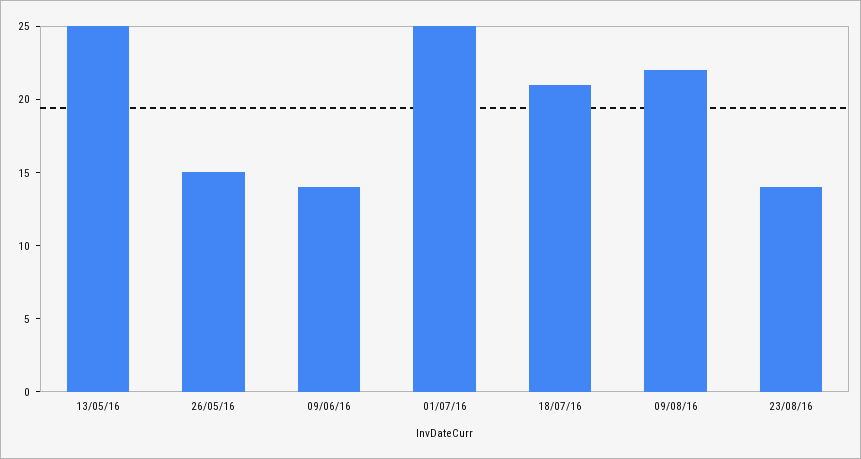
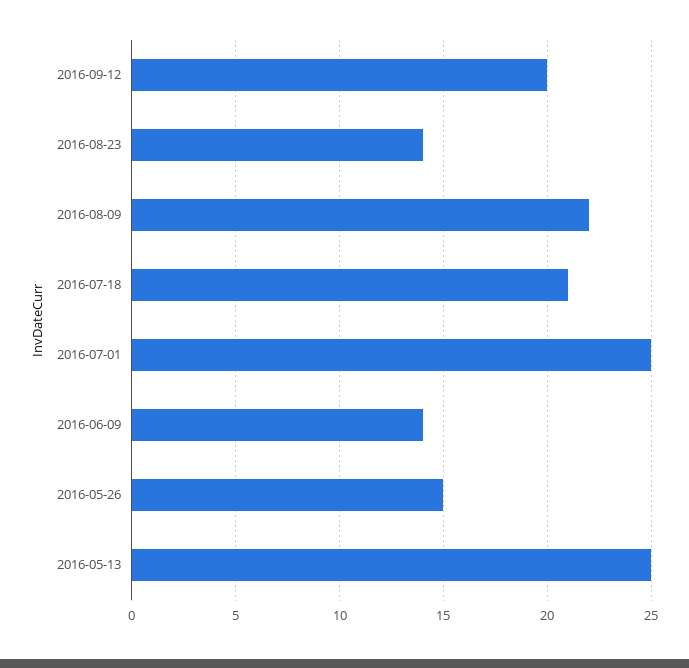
2016-09-12: none -> 20

